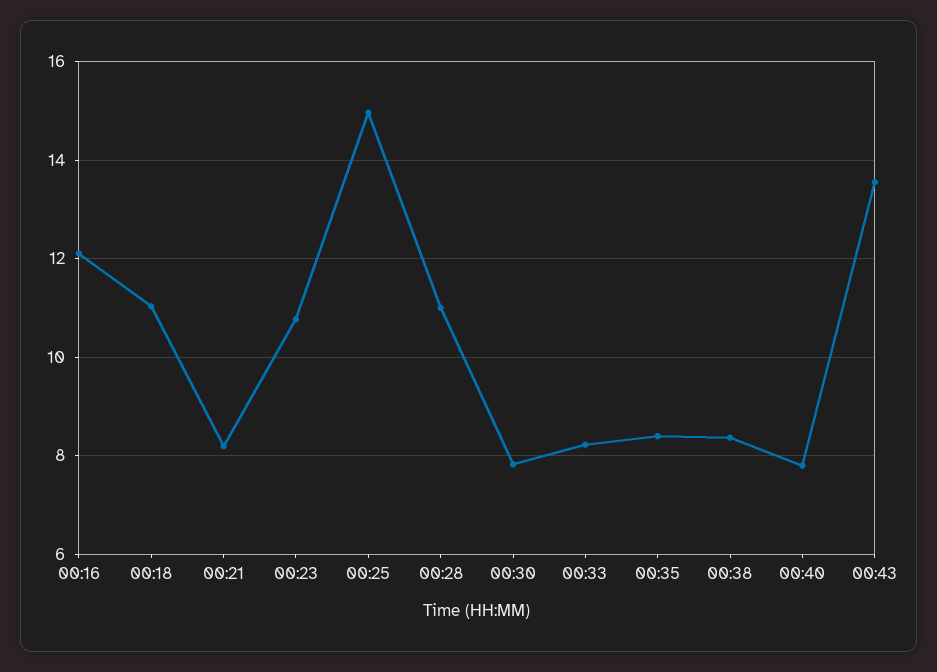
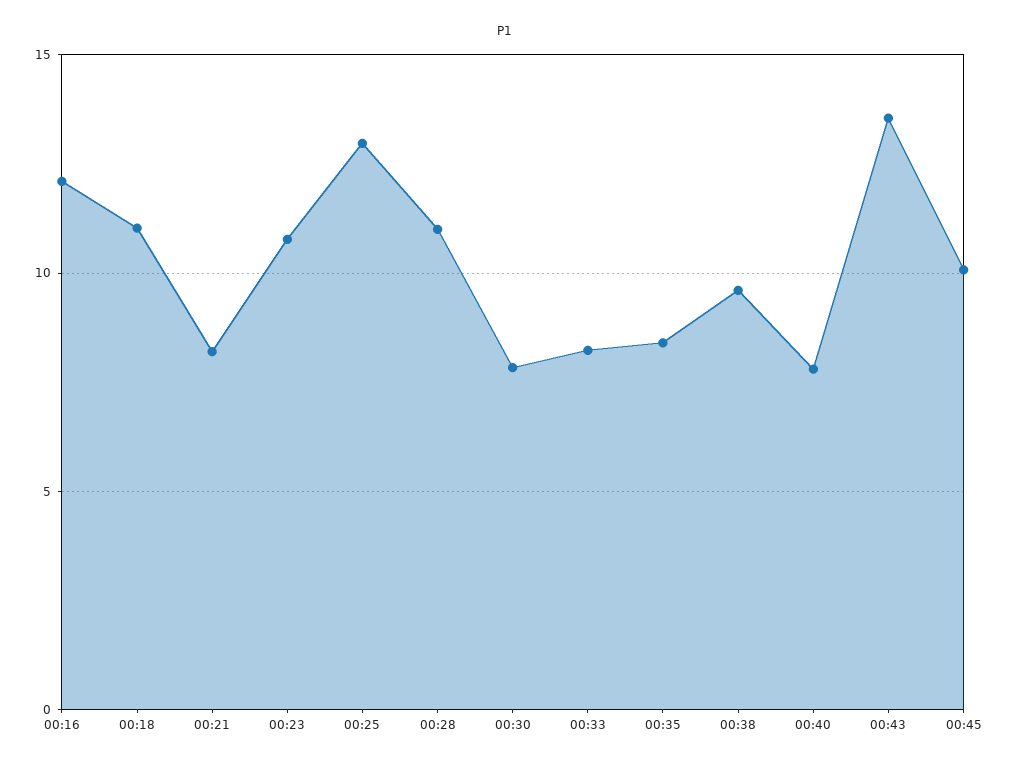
00:25: 15 -> 13
00:38: 8.4 -> 9.5
00:45: none -> 10

